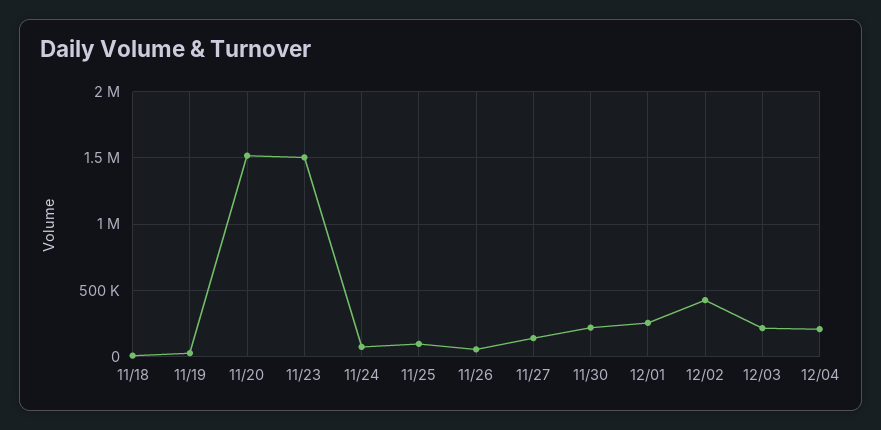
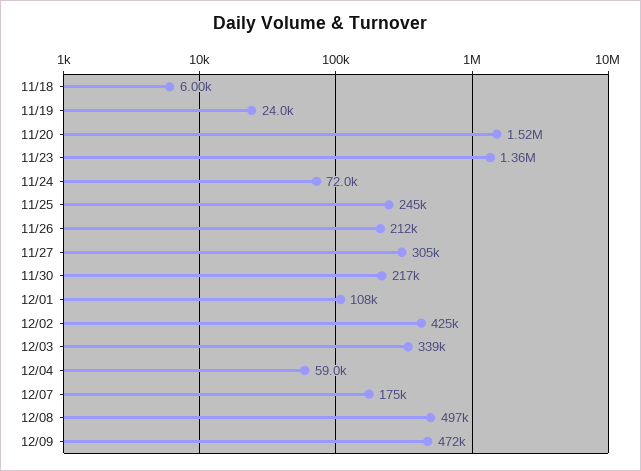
11/23: 1500000 -> 1360000
11/25: 100000 -> 245000
11/26: 50000 -> 212000
11/27: 150000 -> 305000
12/01: 250000 -> 108000
12/03: 200000 -> 339000
12/04: 200000 -> 59000
12/07: none -> 175000
12/08: none -> 497000
12/09: none -> 472000

